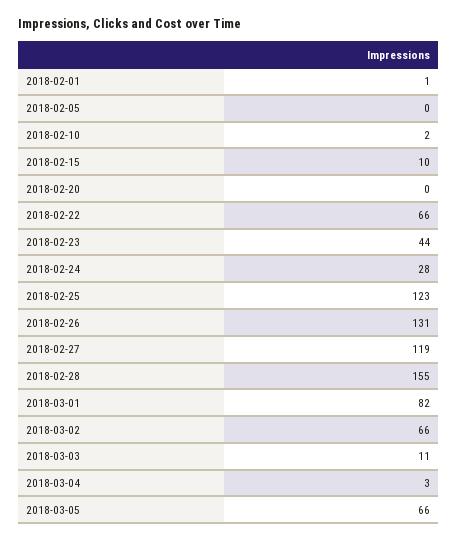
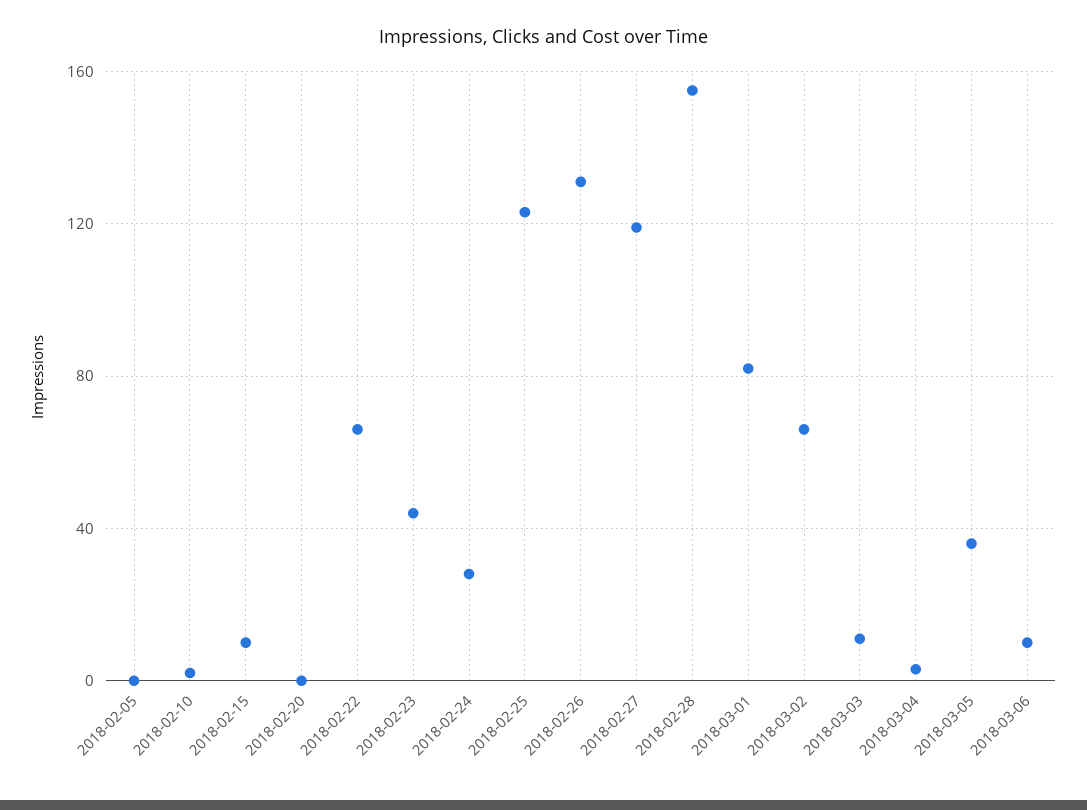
2018-02-01: 1 -> none
2018-03-05: 66 -> 35
2018-03-06: none -> 10

